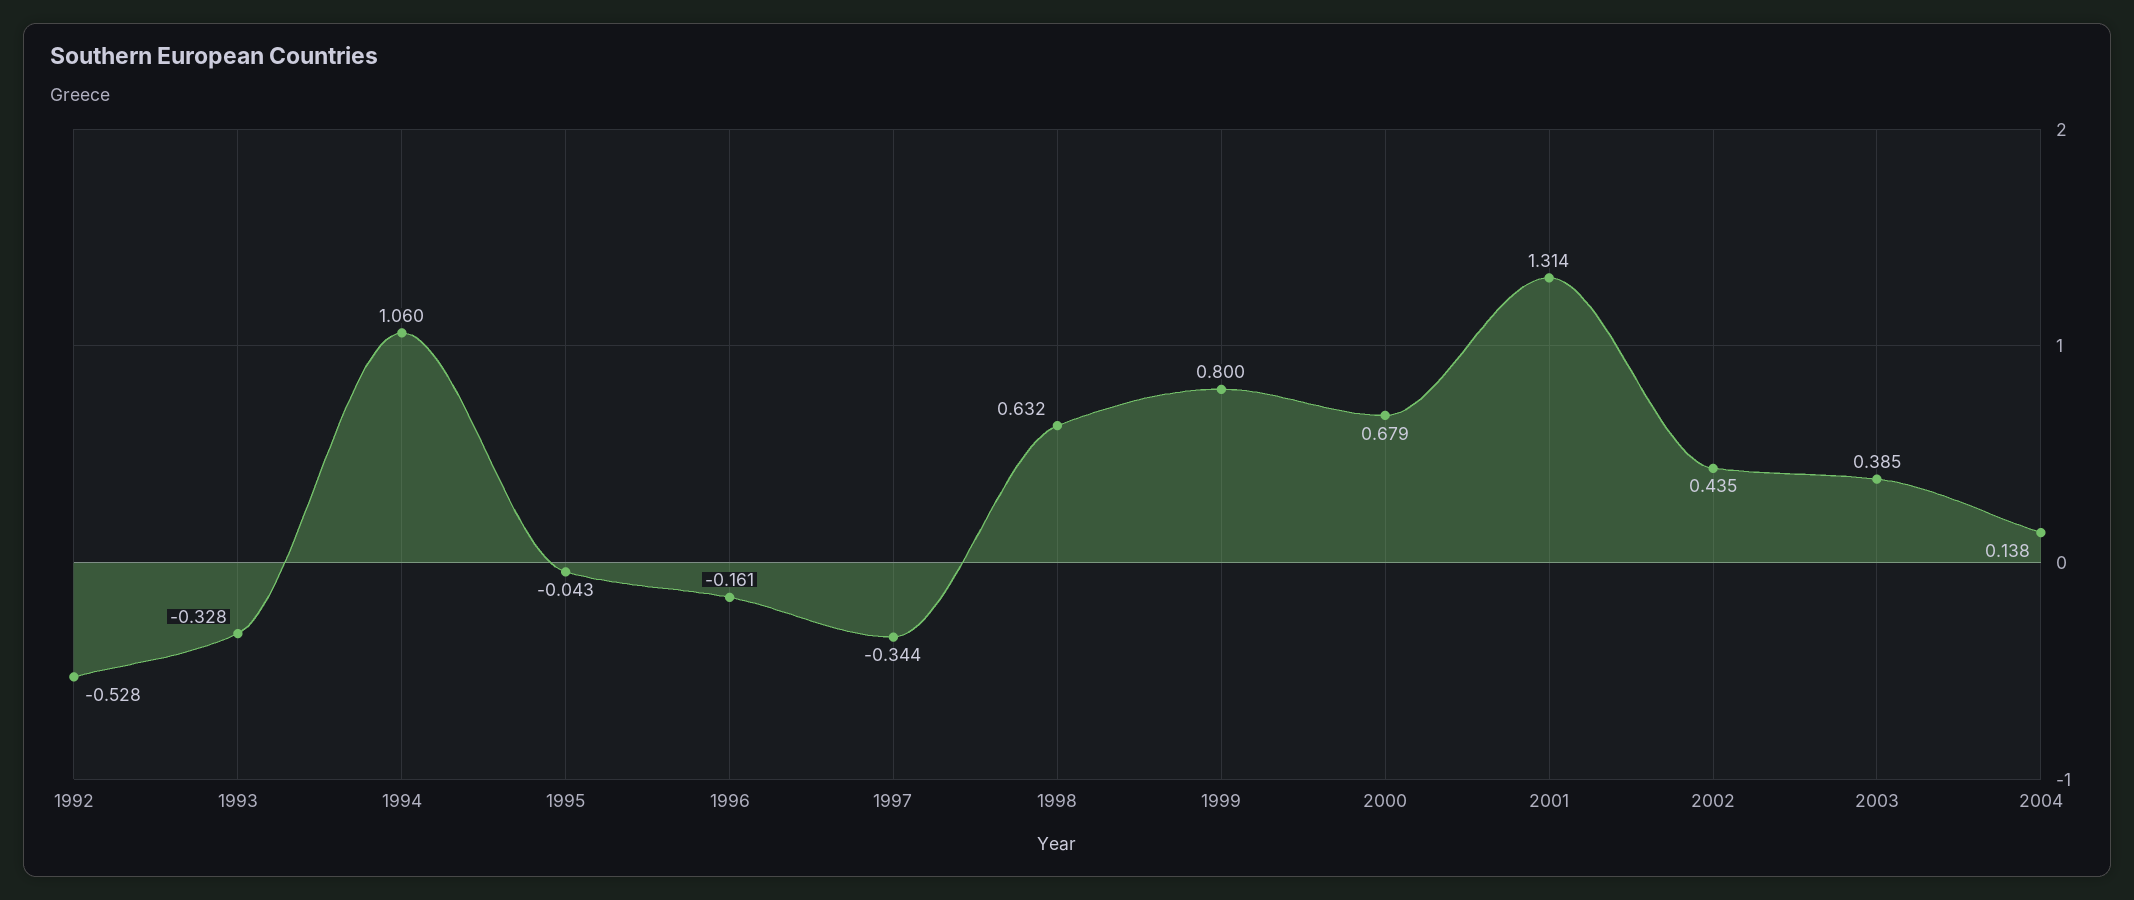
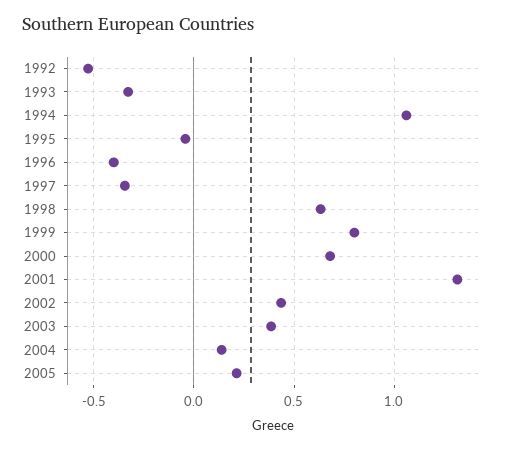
1996: -0.161 -> -0.4
2005: none -> 0.2

